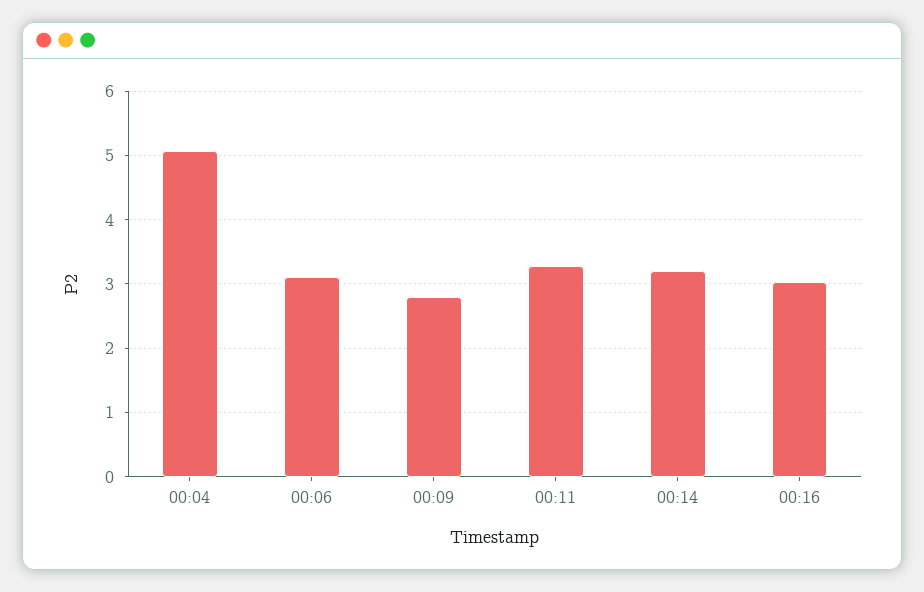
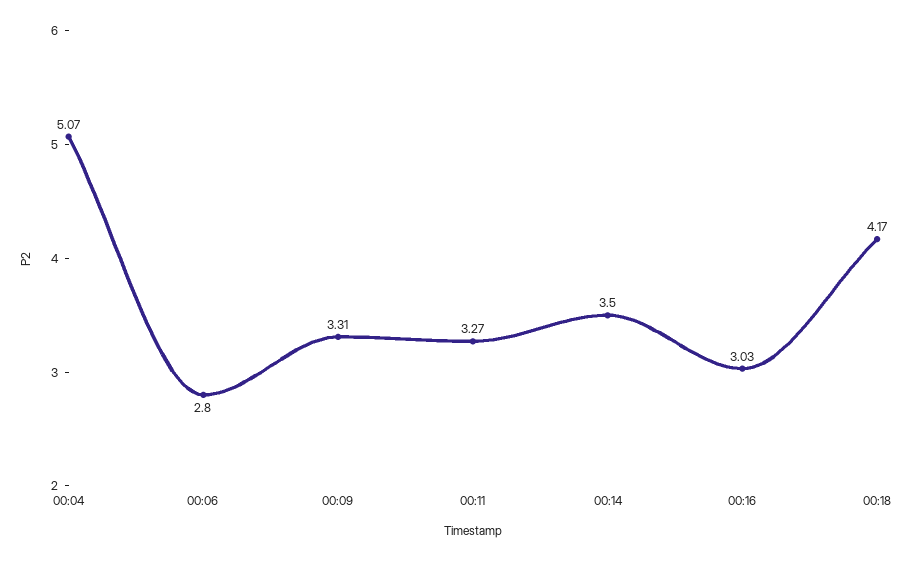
00:06: 3.1 -> 2.8
00:09: 2.8 -> 3.31
00:14: 3.2 -> 3.5
00:18: none -> 4.17

